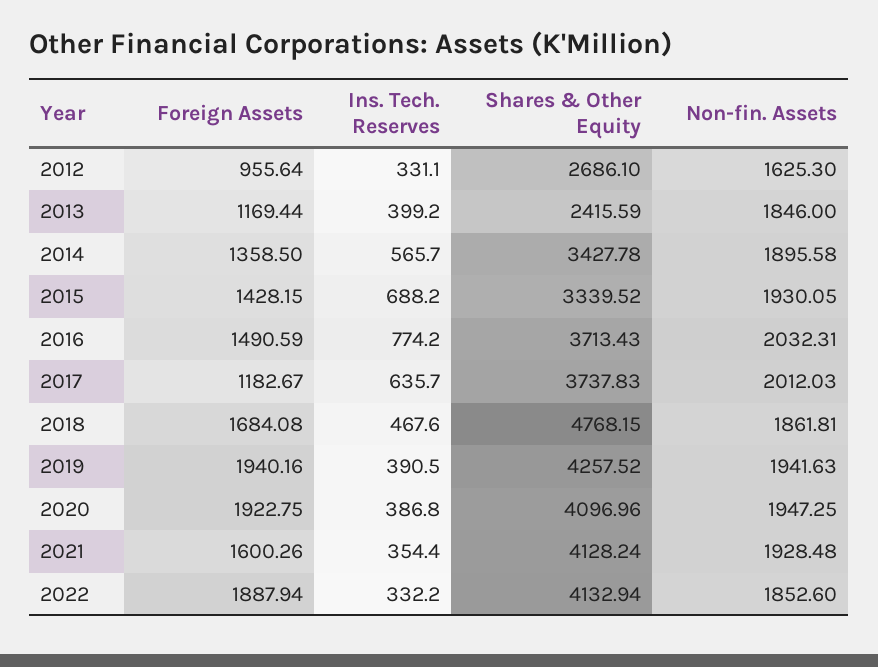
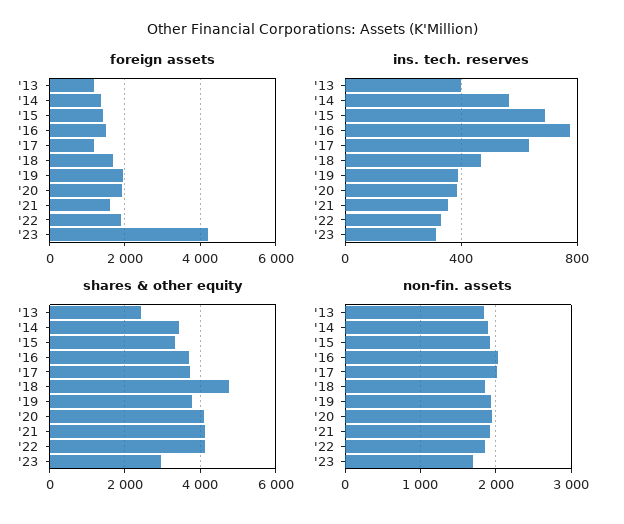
Foreign Assets, 2012: 955.64 -> none
Ins. Tech. Reserves, 2012: 331.1 -> none
Shares & Other Equity, 2012: 2686.1 -> none
Non-fin. Assets, 2012: 1625.3 -> none
Shares & Other Equity, 2019: 4257.52 -> 3800
Foreign Assets, '23: none -> 4200
Ins. Tech. Reserves, '23: none -> 300
Shares & Other Equity, '23: none -> 3000
Non-fin. Assets, '23: none -> 1700

